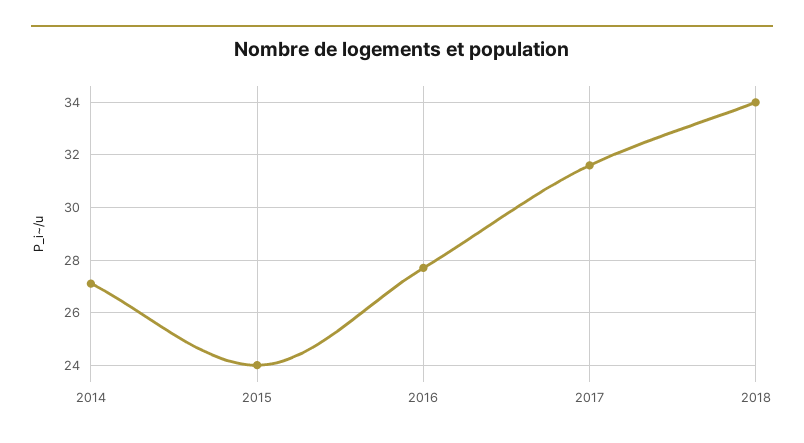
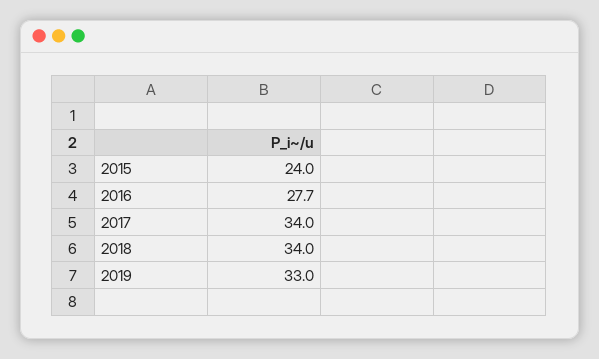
2014: 27 -> none
2017: 31.5 -> 34
2019: none -> 33

